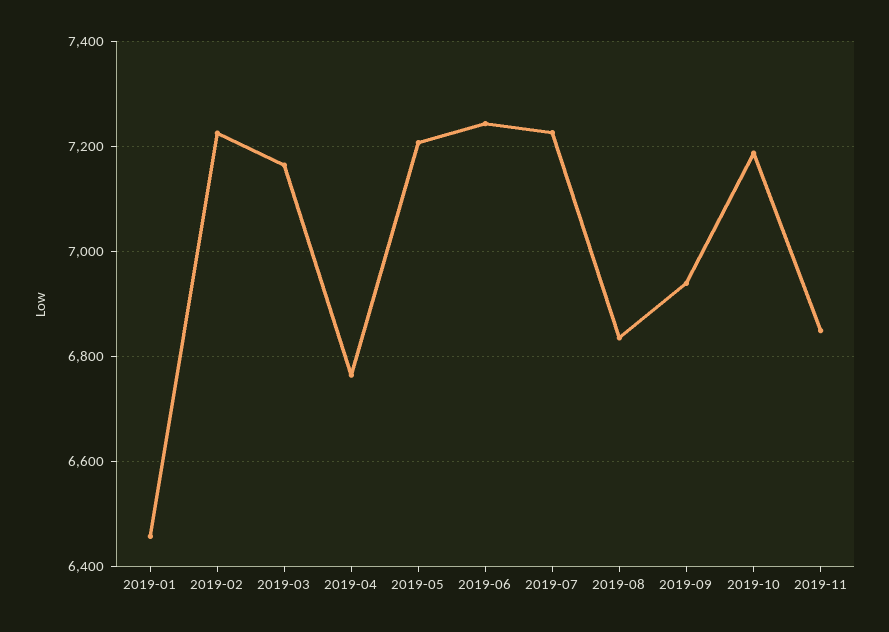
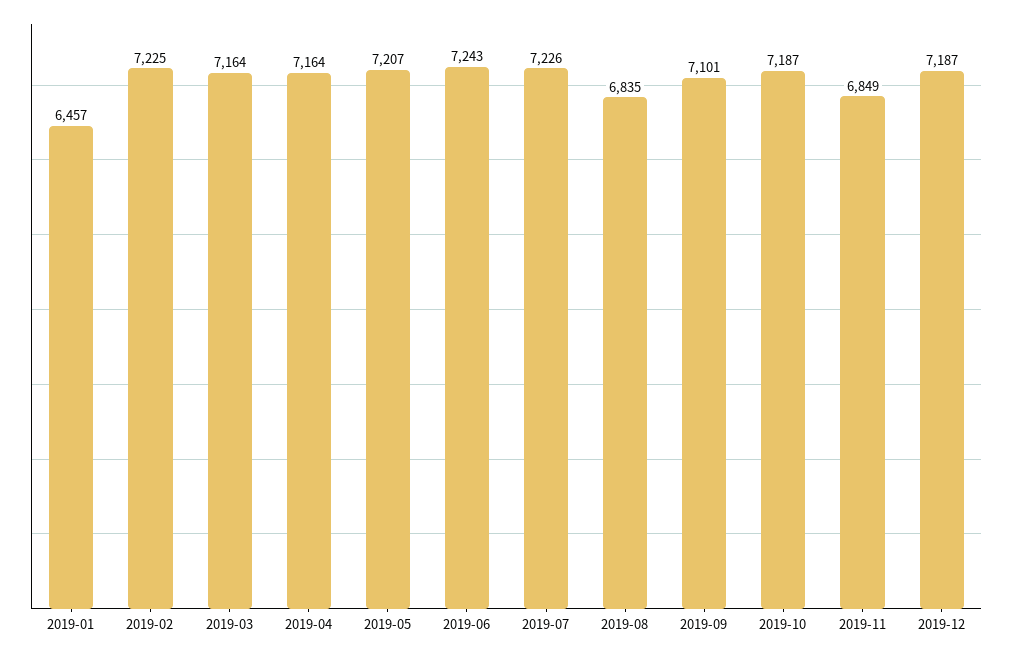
2019-04: 6760 -> 7164
2019-09: 6940 -> 7101
2019-12: none -> 7187

